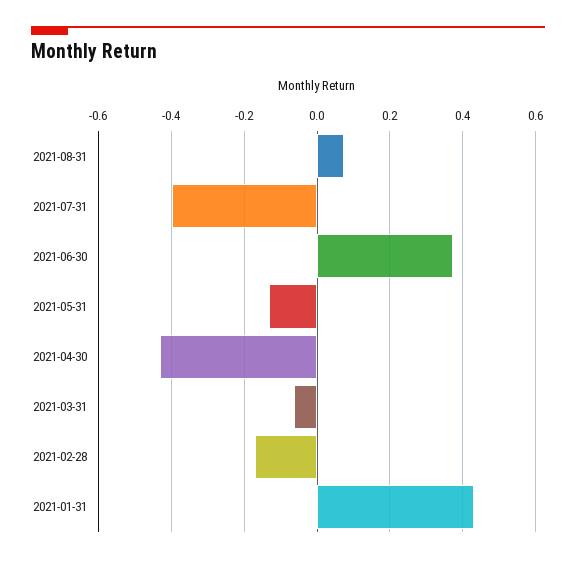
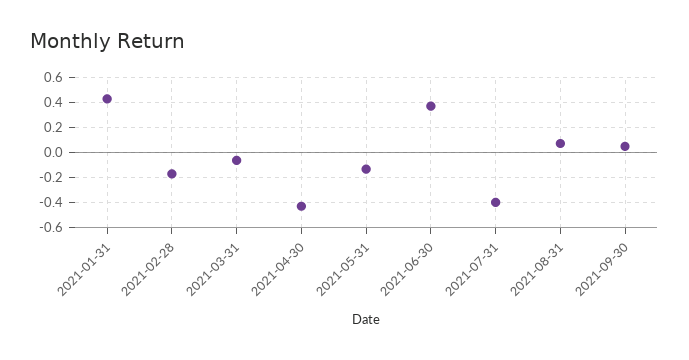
2021-09-30: none -> 0.05

